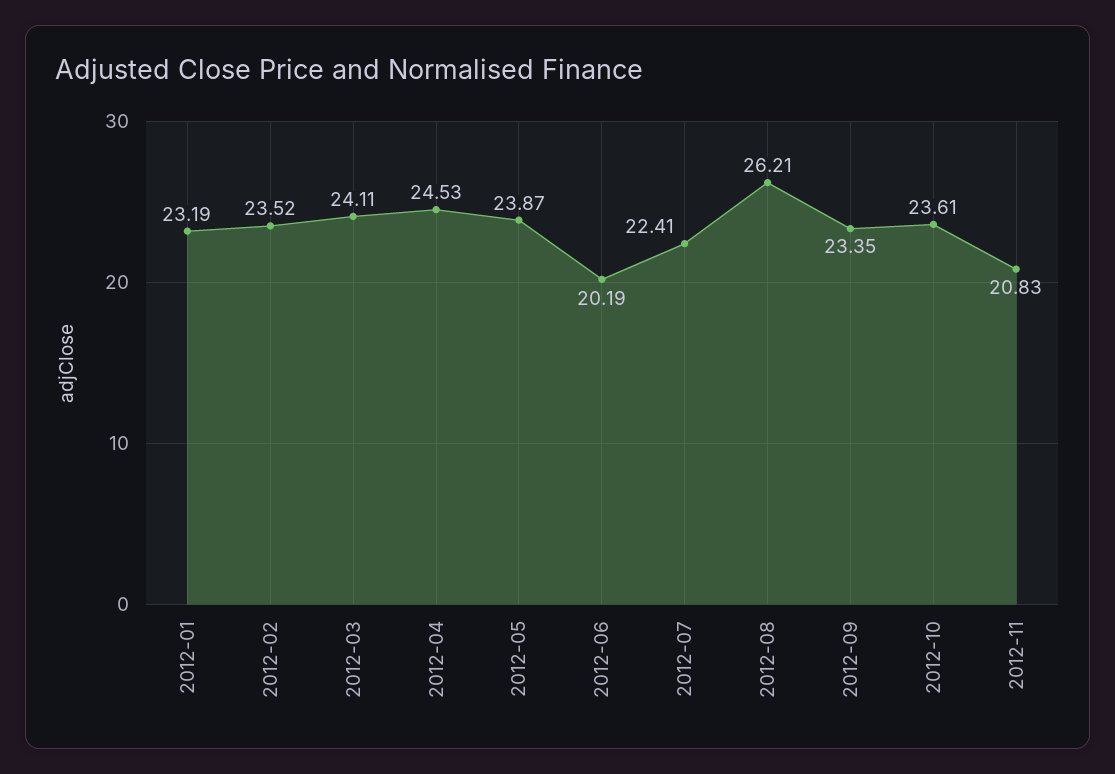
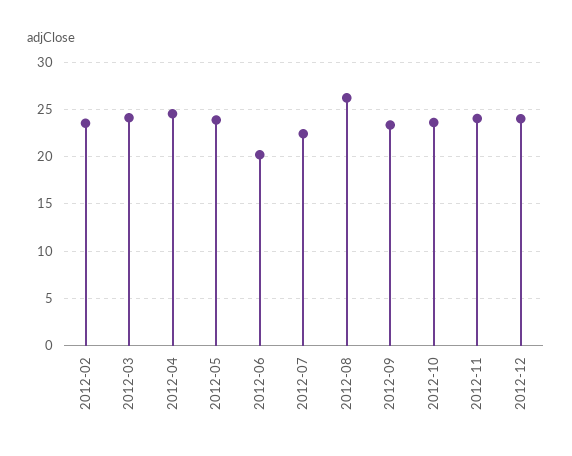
2012-01: 23.19 -> none
2012-11: 20.83 -> 24
2012-12: none -> 24

